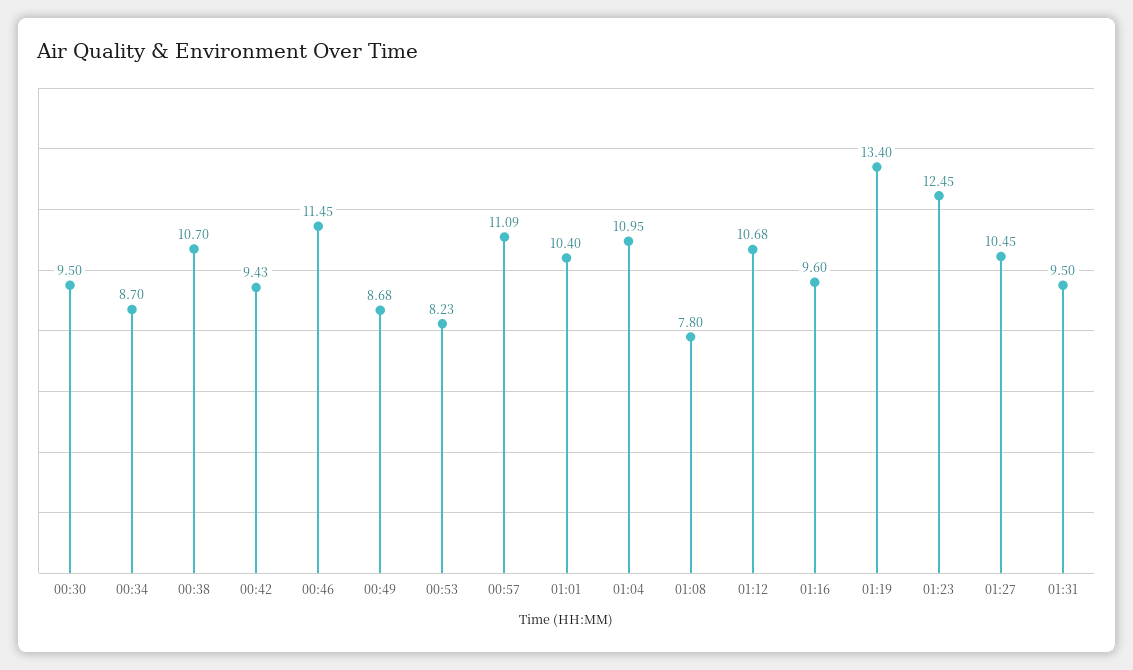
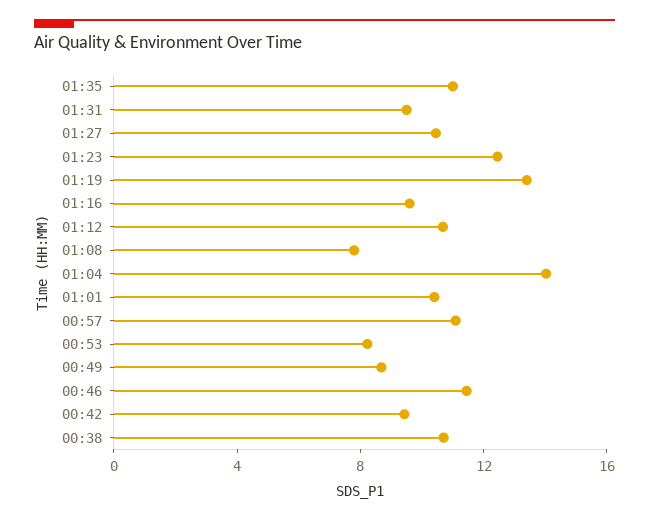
00:30: 9.5 -> none
00:34: 8.7 -> none
01:04: 10.95 -> 14
01:35: none -> 11

